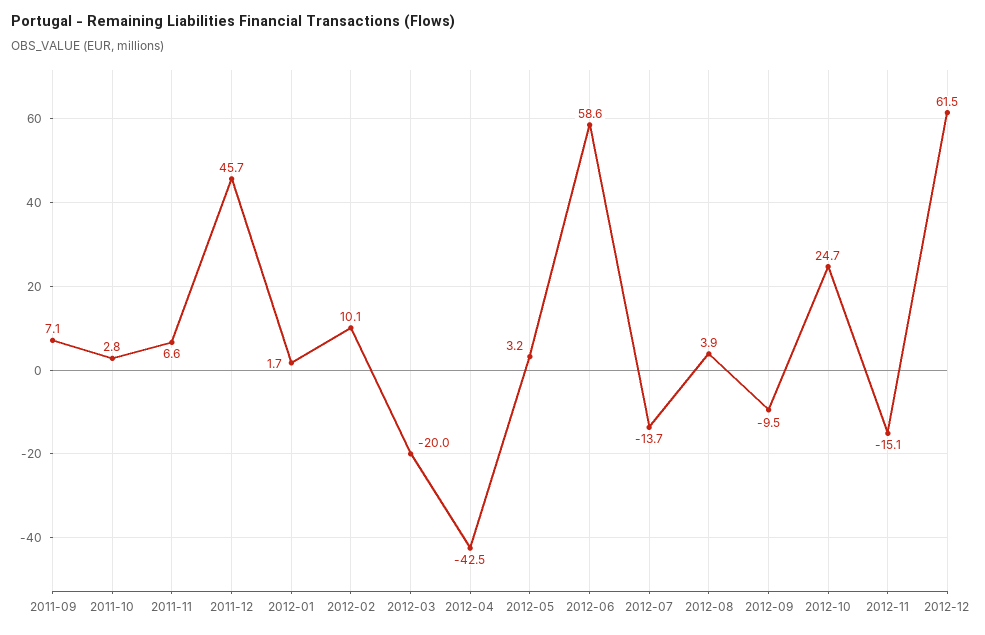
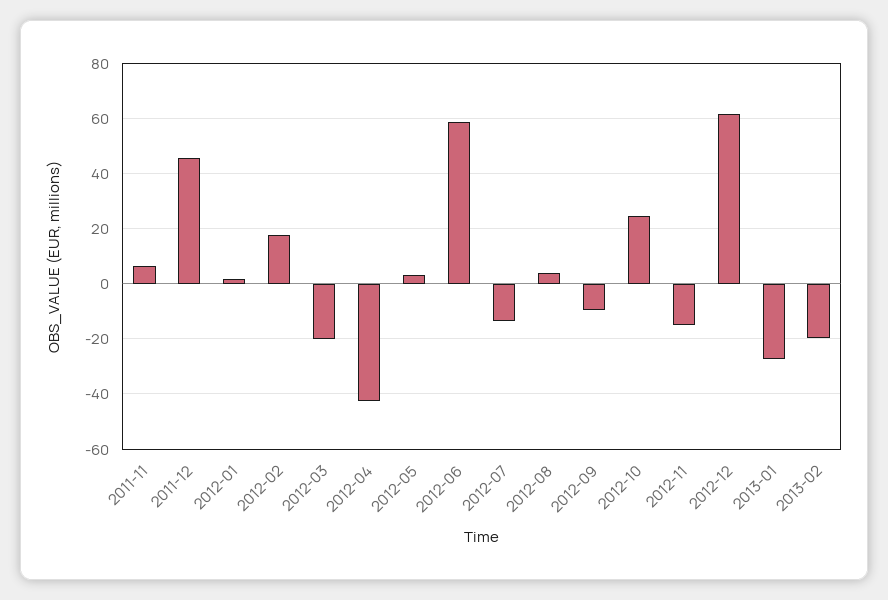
2011-09: 7.1 -> none
2011-10: 2.8 -> none
2012-02: 10.1 -> 17.5
2013-01: none -> -27.5
2013-02: none -> -20

